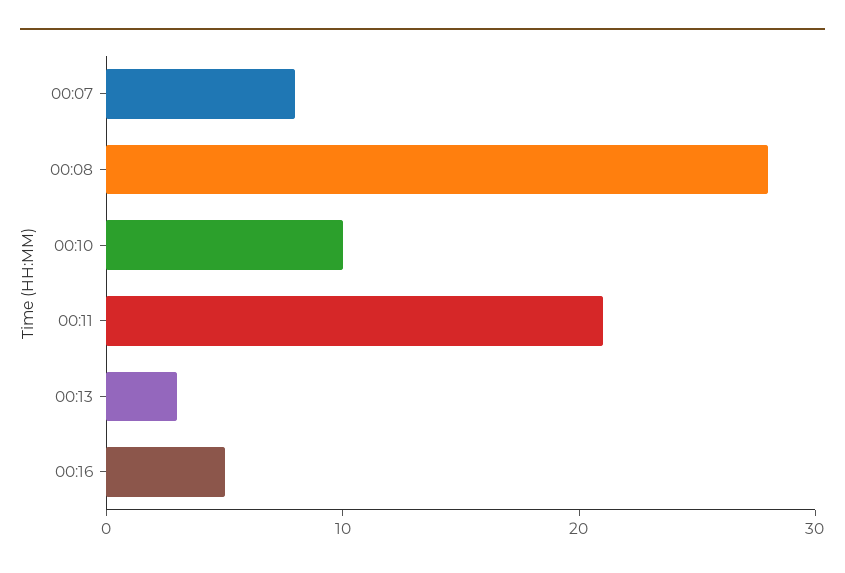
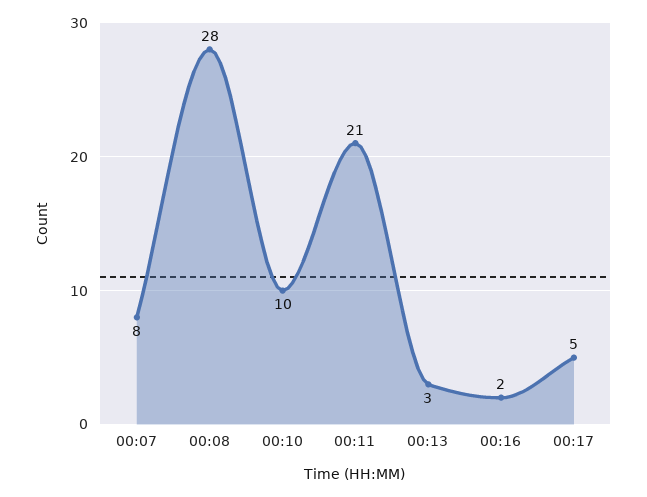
00:16: 5 -> 2
00:17: none -> 5

